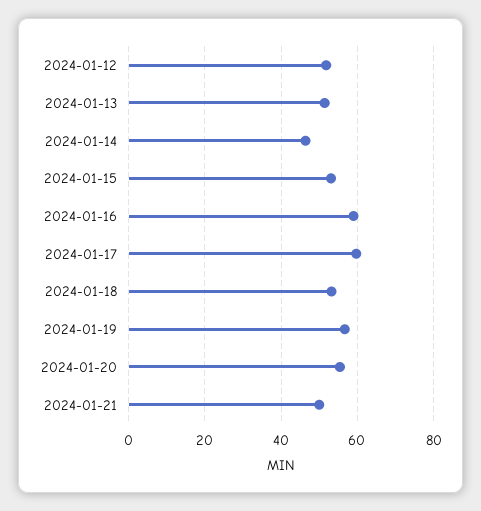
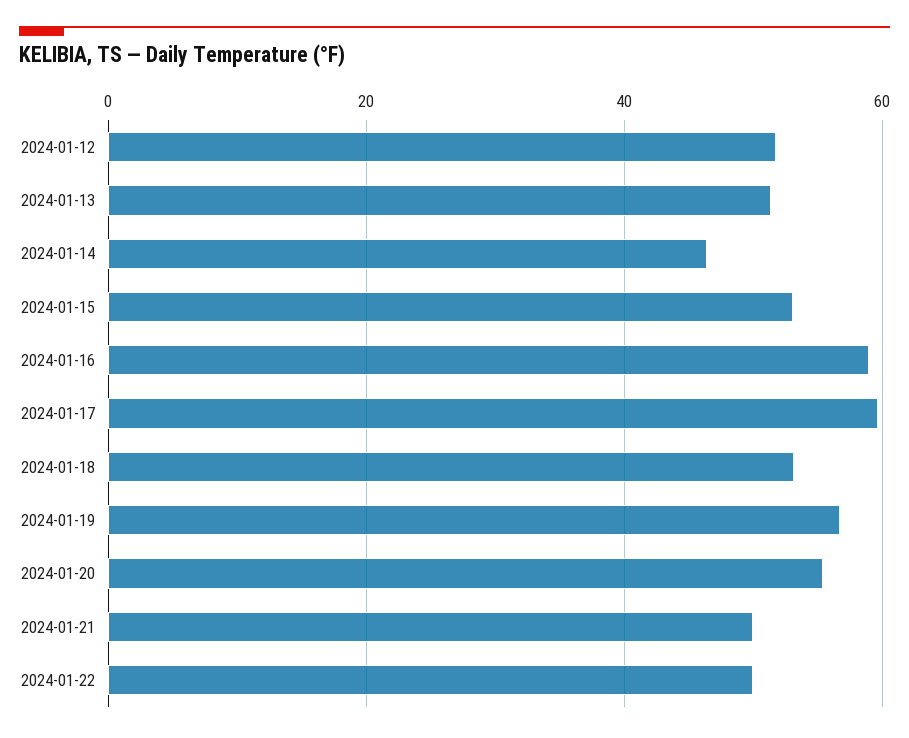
2024-01-22: none -> 50

